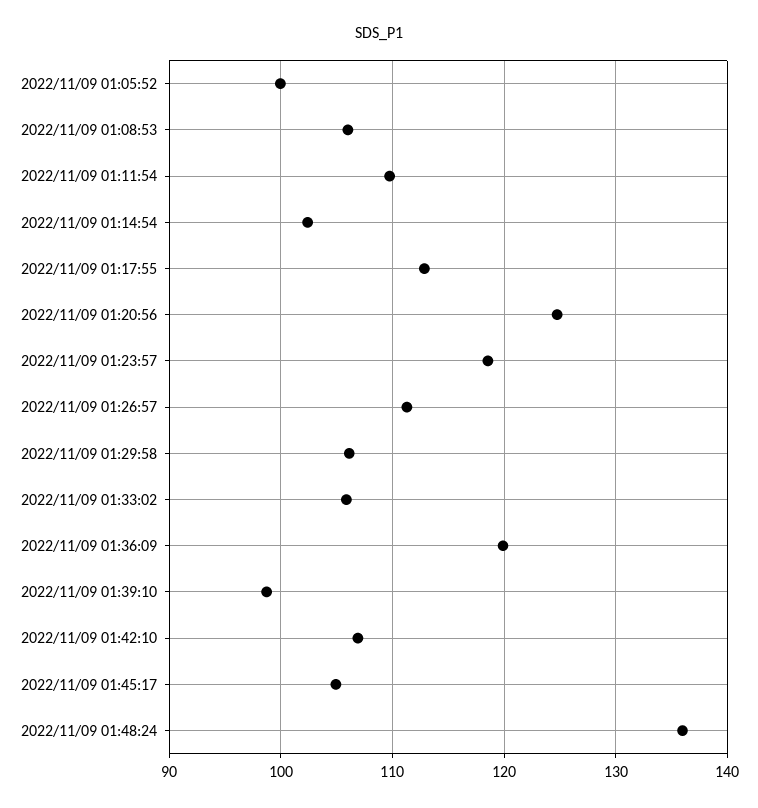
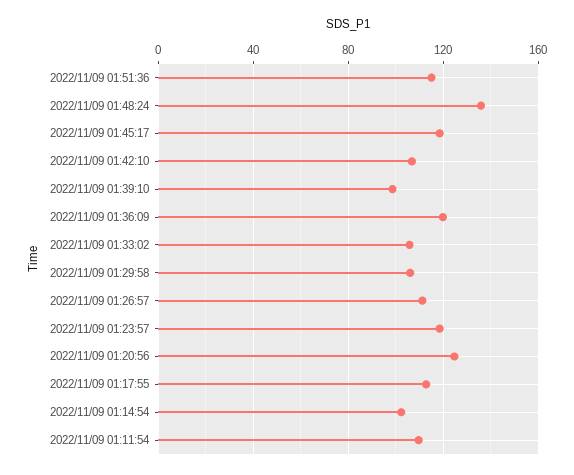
2022/11/09 01:05:52: 100 -> none
2022/11/09 01:08:53: 106 -> none
2022/11/09 01:45:17: 105 -> 120
2022/11/09 01:51:36: none -> 115

